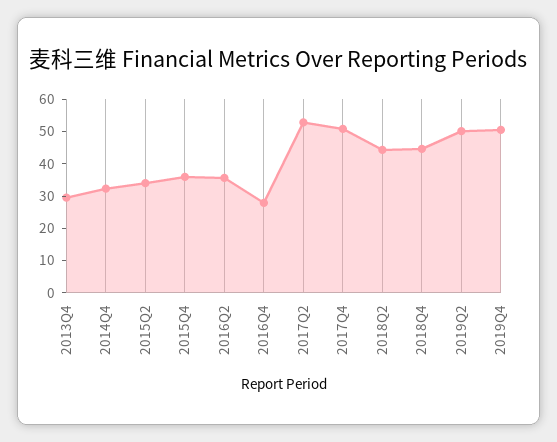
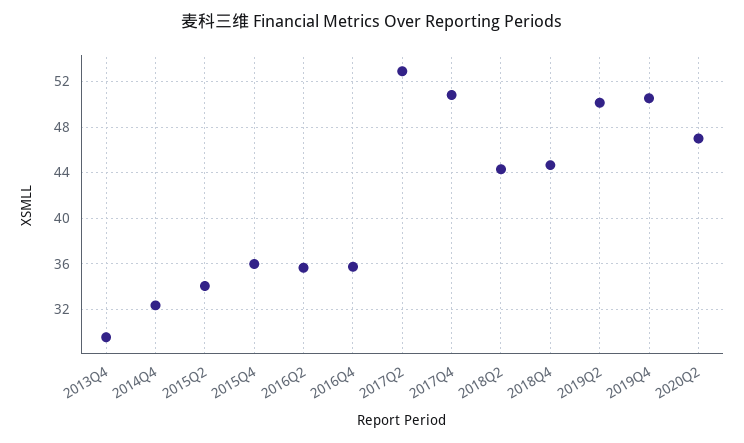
2016Q4: 27.5 -> 36
2020Q2: none -> 47

